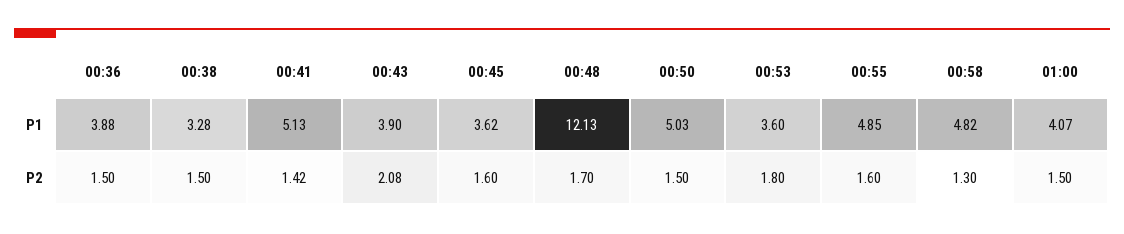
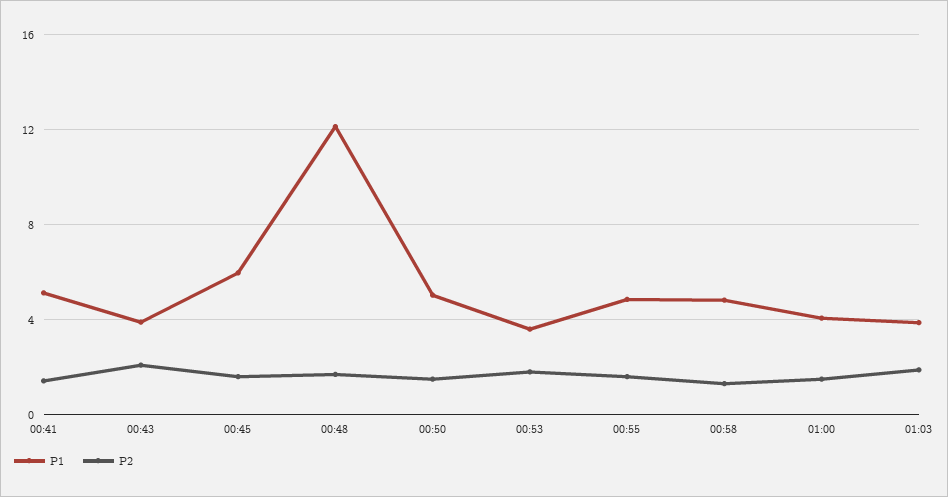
P1, 00:36: 3.88 -> none
P1, 00:38: 3.28 -> none
P1, 00:45: 3.62 -> 6
P2, 00:36: 1.5 -> none
P2, 00:38: 1.5 -> none
P1, 01:03: none -> 4
P2, 01:03: none -> 2

